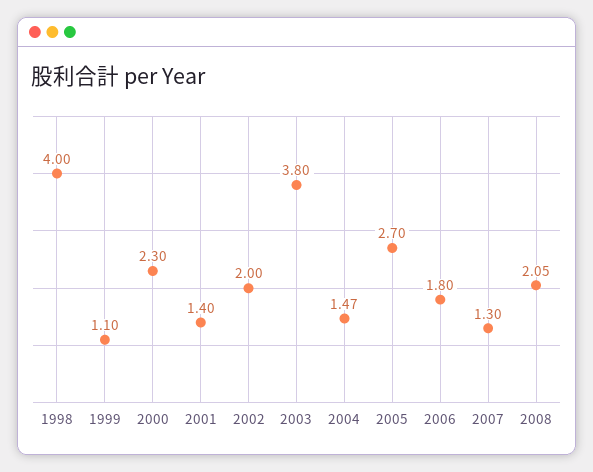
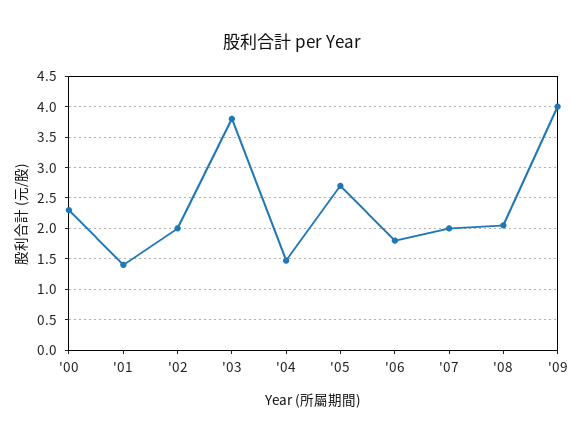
1998: 4 -> none
1999: 1.1 -> none
2007: 1.3 -> 2
'09: none -> 4

